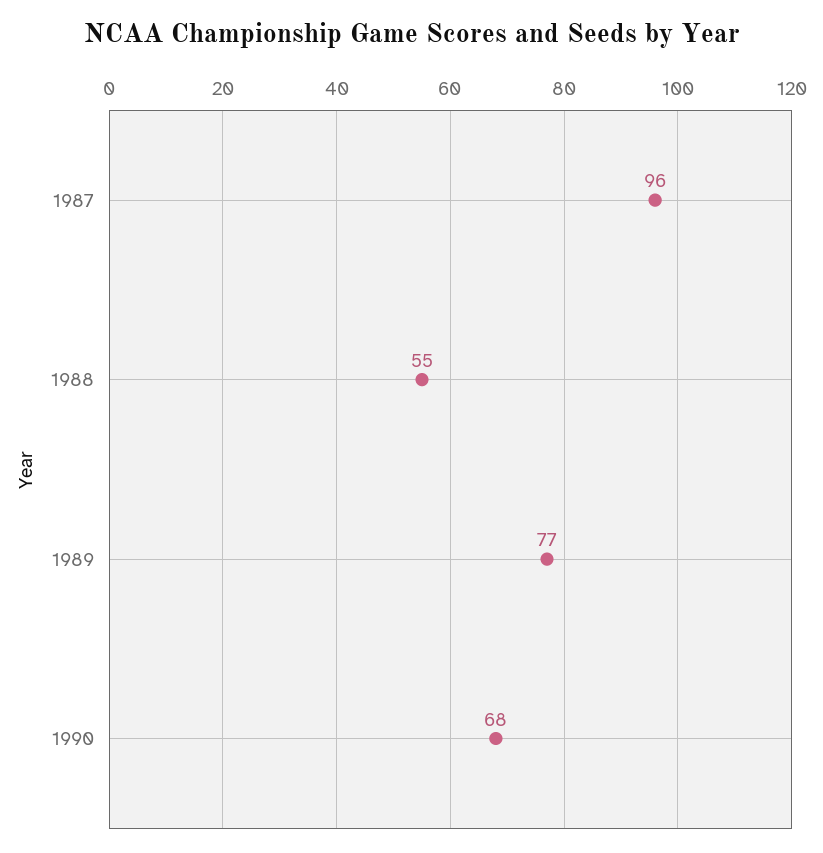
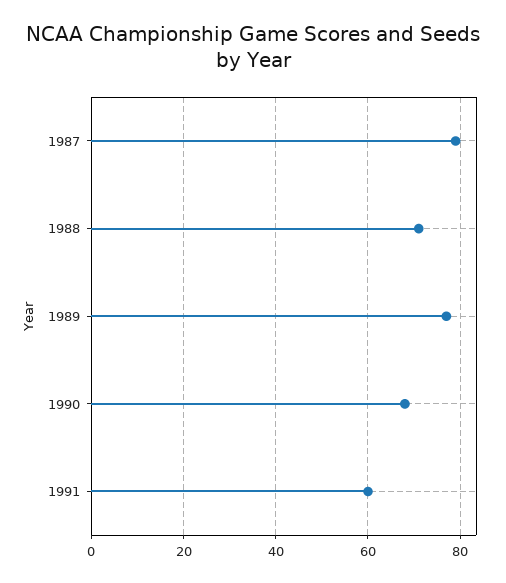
1987: 96 -> 80
1988: 55 -> 70
1991: none -> 60

